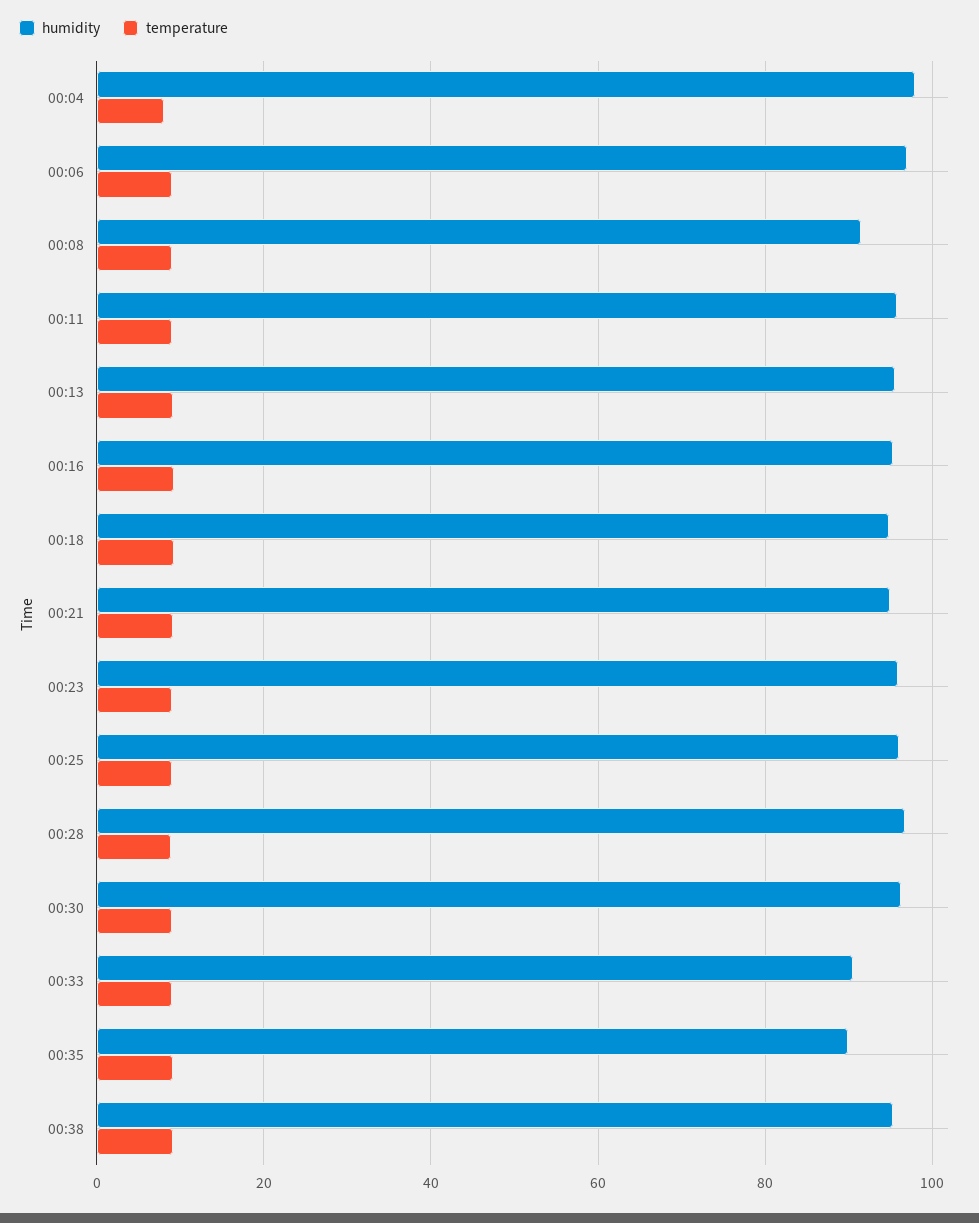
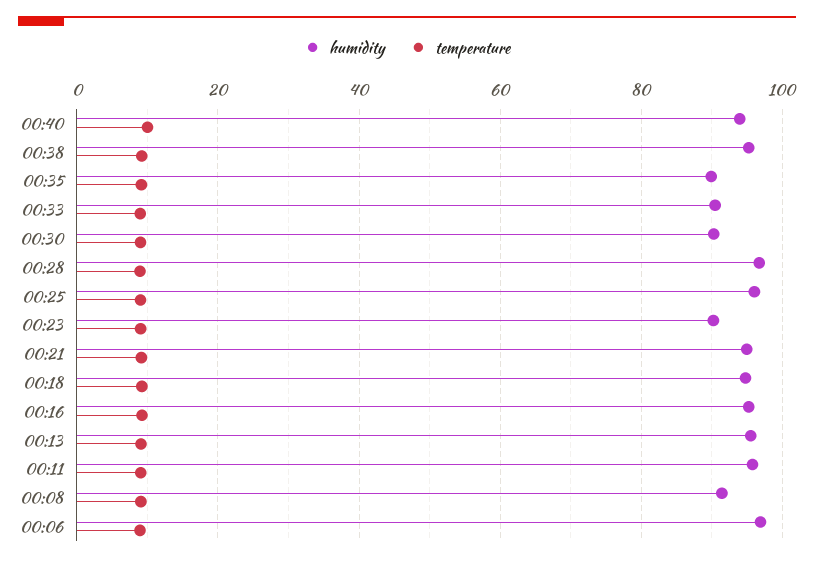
humidity, 00:04: 98 -> none
temperature, 00:04: 8 -> none
humidity, 00:23: 96 -> 90
humidity, 00:30: 96 -> 90
humidity, 00:40: none -> 94
temperature, 00:40: none -> 10

